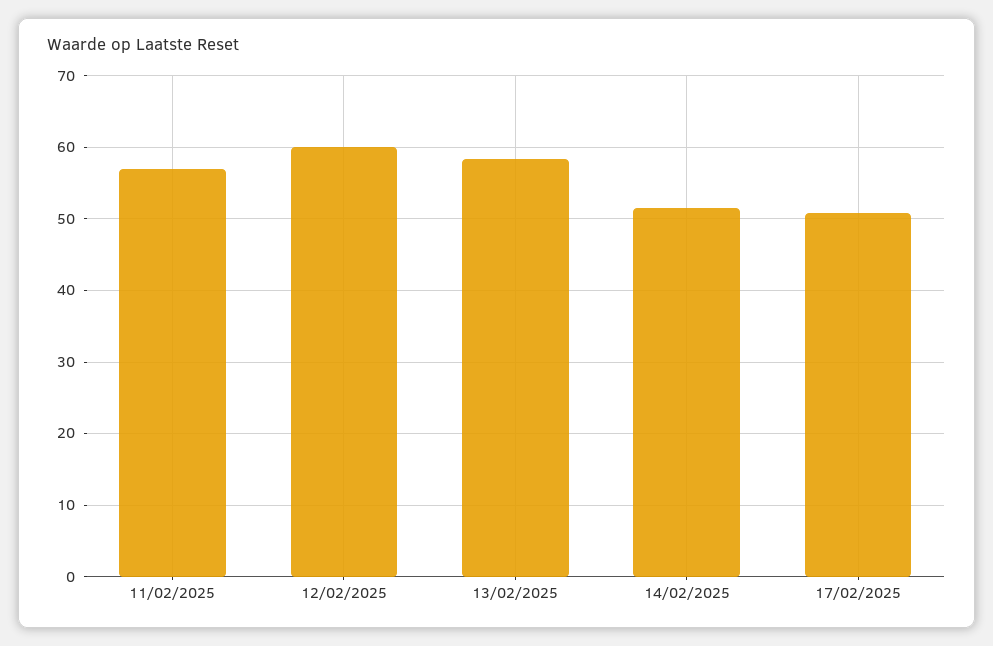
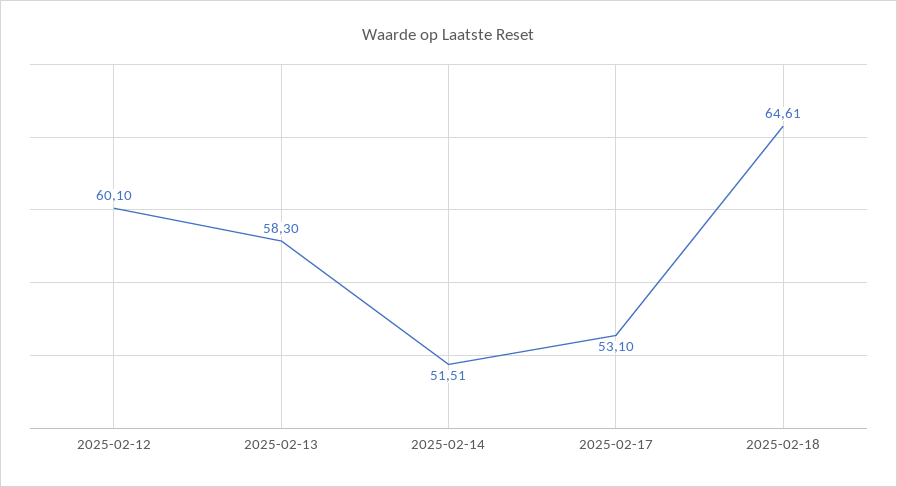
11/02/2025: 57 -> none
17/02/2025: 51 -> 53.1
2025-02-18: none -> 64.61

